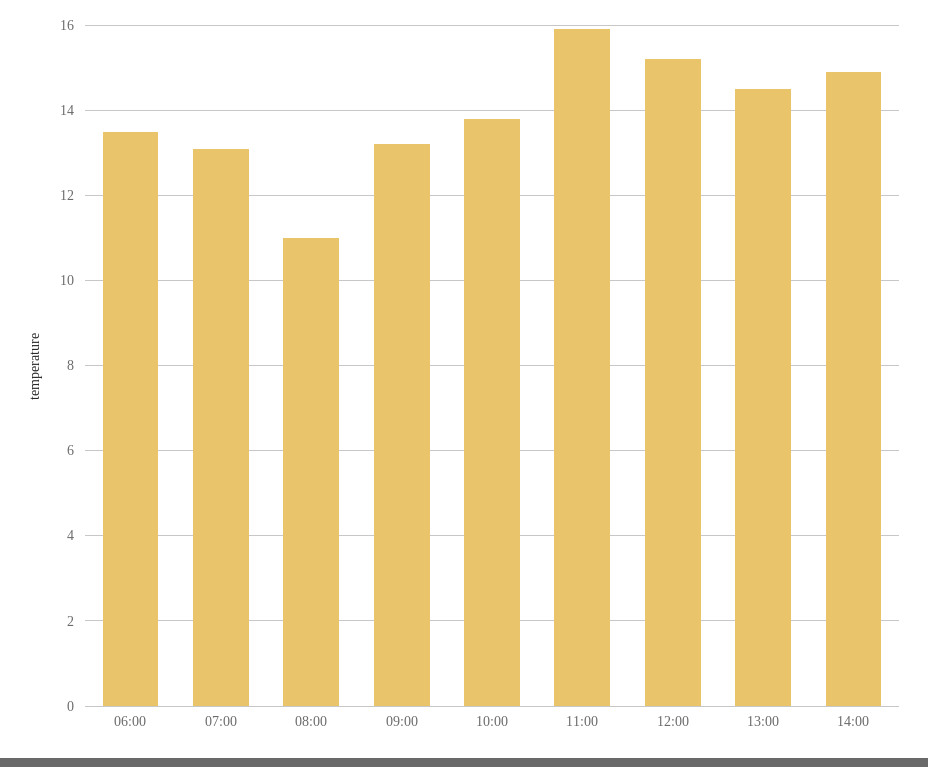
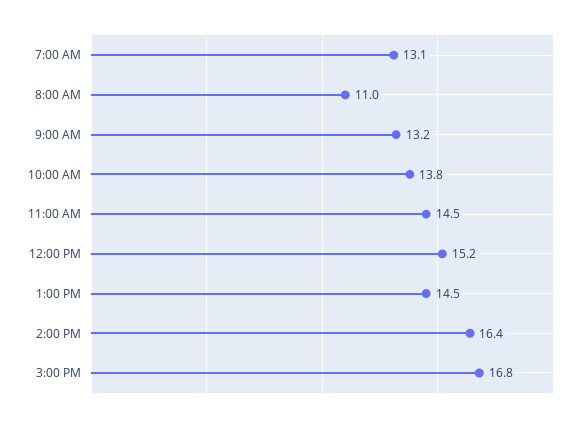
06:00: 13.5 -> none
11:00: 16 -> 14.5
14:00: 15 -> 16.4
3:00 PM: none -> 16.8

